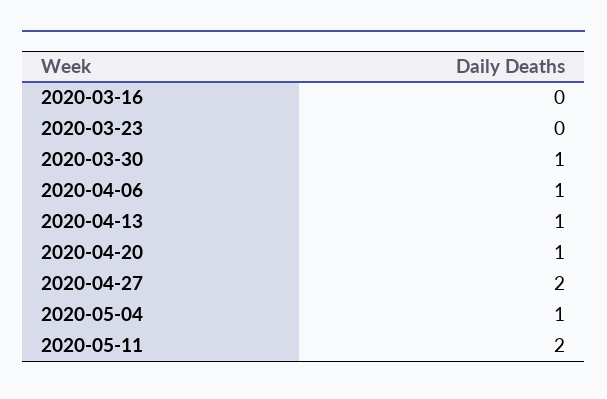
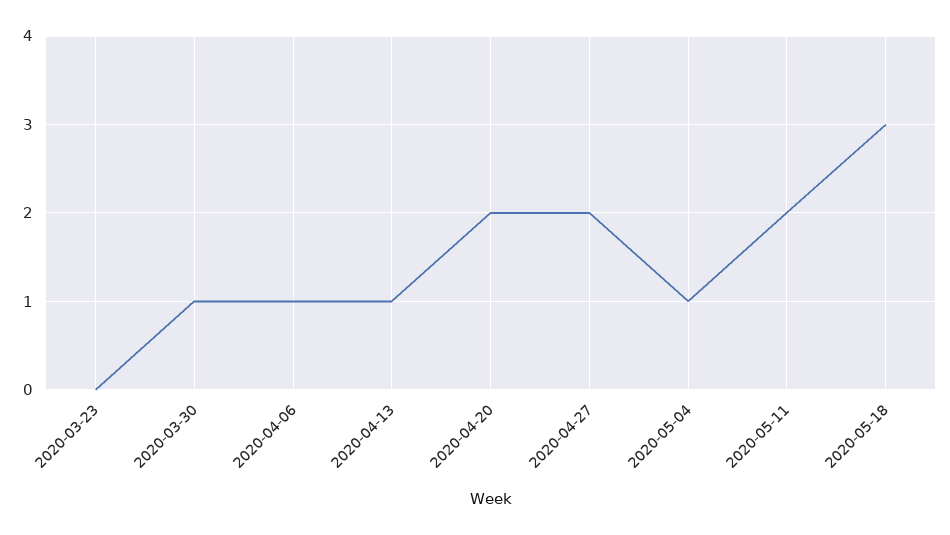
2020-03-16: 0 -> none
2020-04-20: 1 -> 2
2020-05-18: none -> 3

